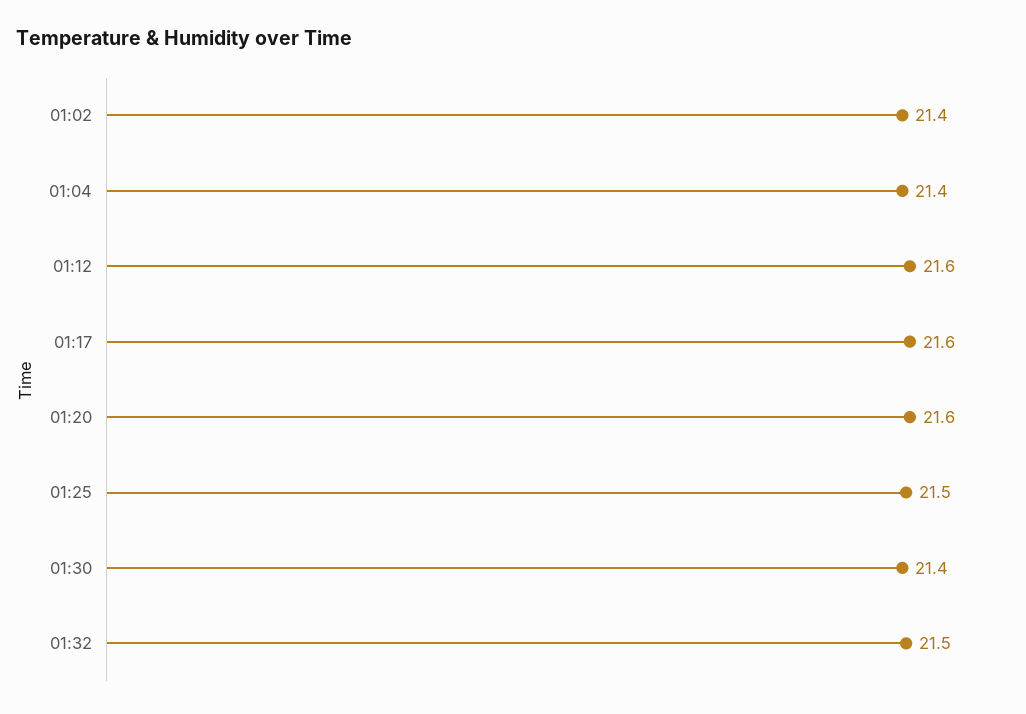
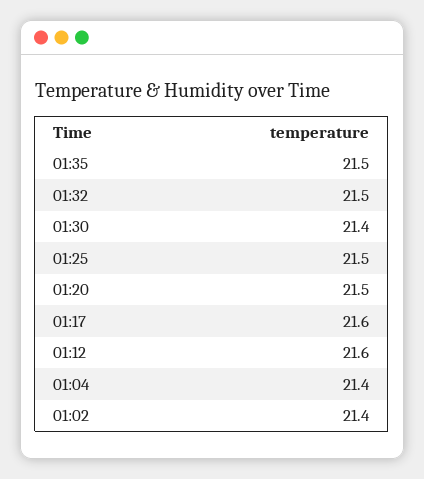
01:20: 21.6 -> 21.5
01:35: none -> 21.5

